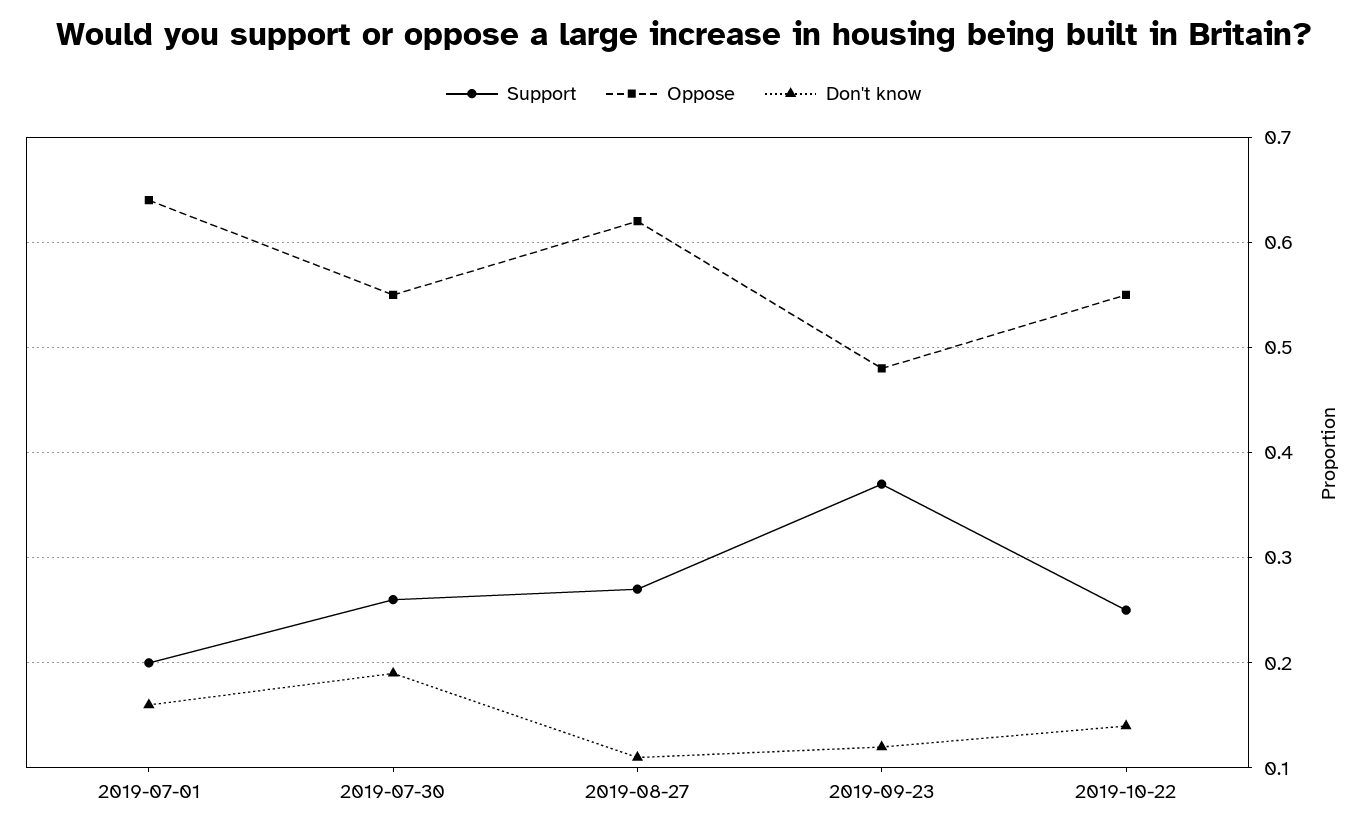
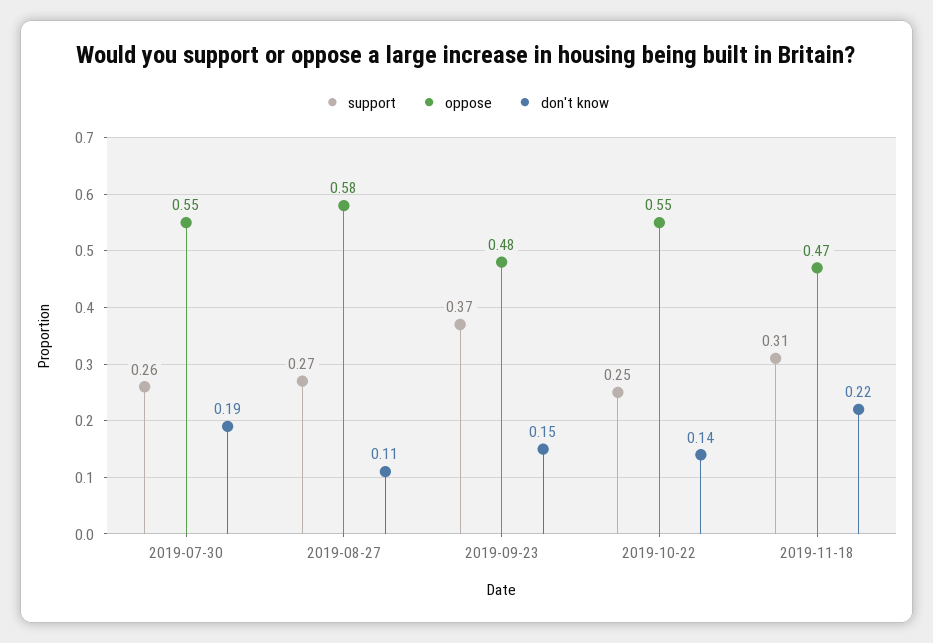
Support, 2019-07-01: 0.2 -> none
Oppose, 2019-07-01: 0.64 -> none
Don't know, 2019-07-01: 0.16 -> none
Oppose, 2019-08-27: 0.62 -> 0.58
Don't know, 2019-09-23: 0.12 -> 0.15
Support, 2019-11-18: none -> 0.31
Oppose, 2019-11-18: none -> 0.47
Don't know, 2019-11-18: none -> 0.22

